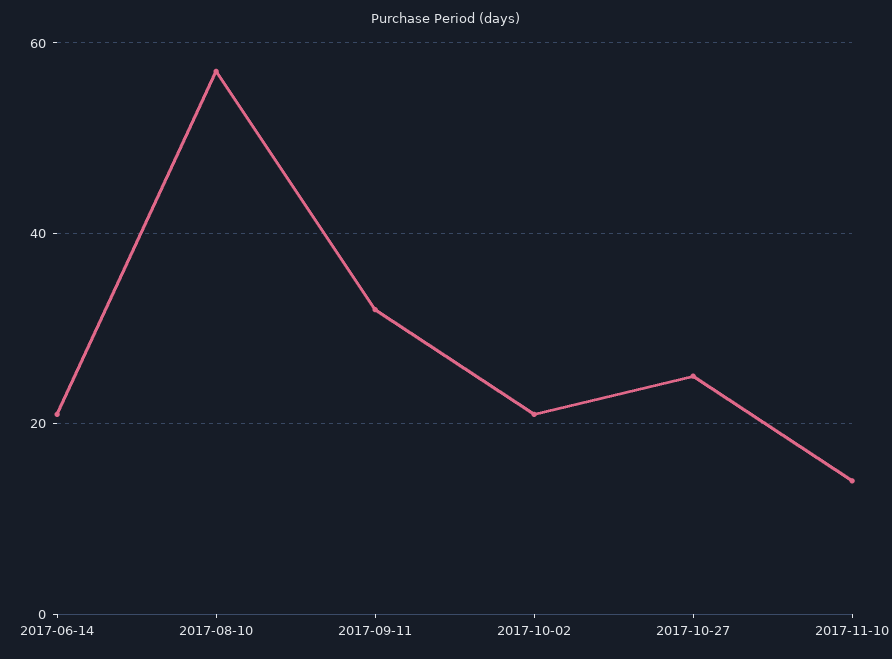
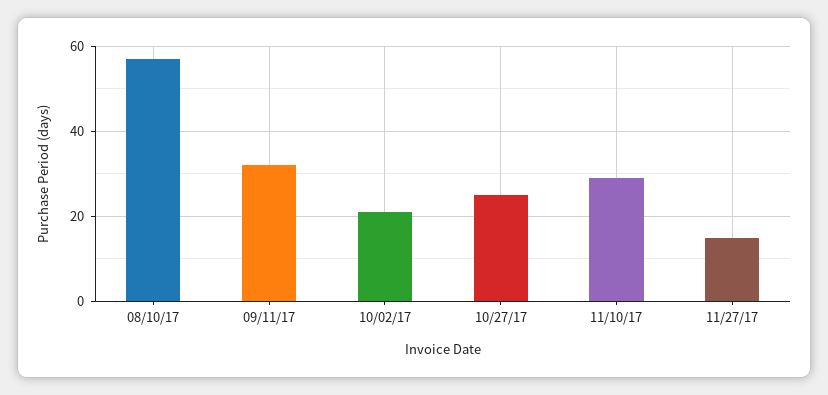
2017-06-14: 20 -> none
2017-11-10: 15 -> 30
11/27/17: none -> 15

